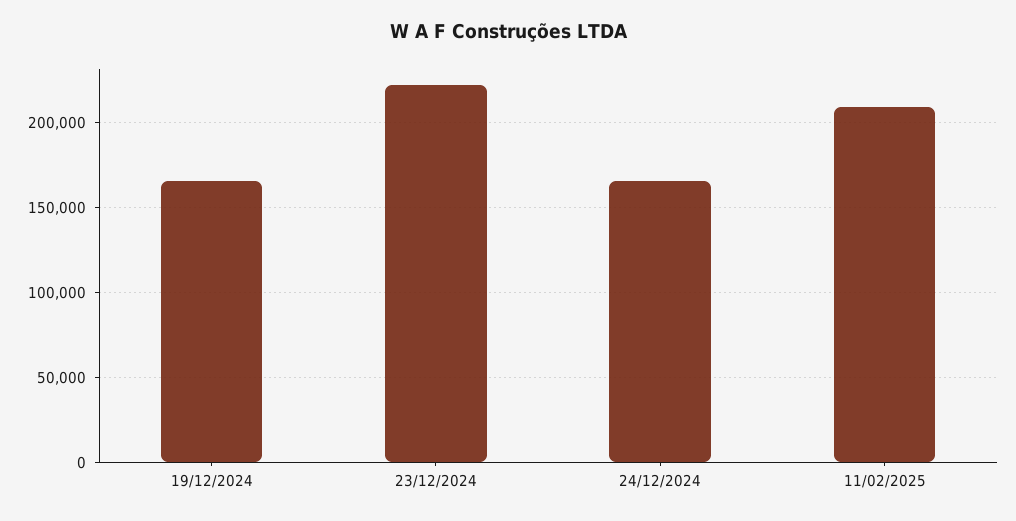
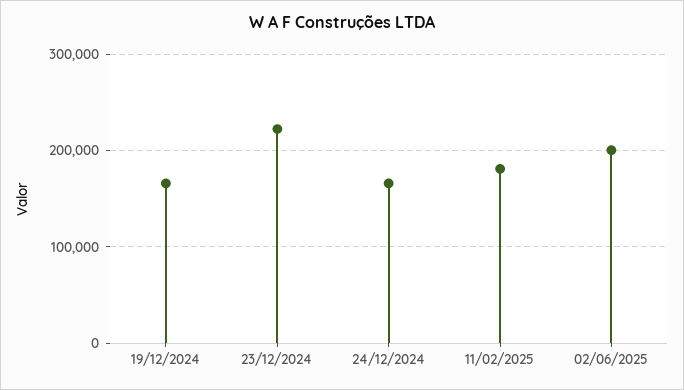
11/02/2025: 210000 -> 180000
02/06/2025: none -> 200000

